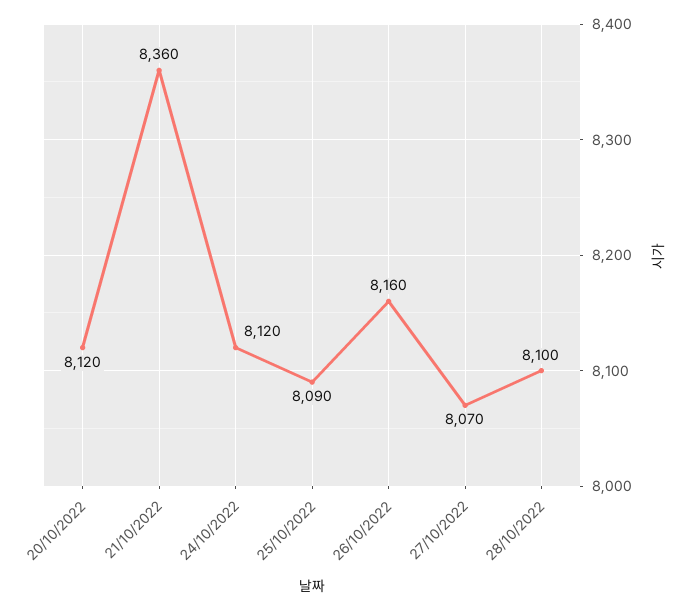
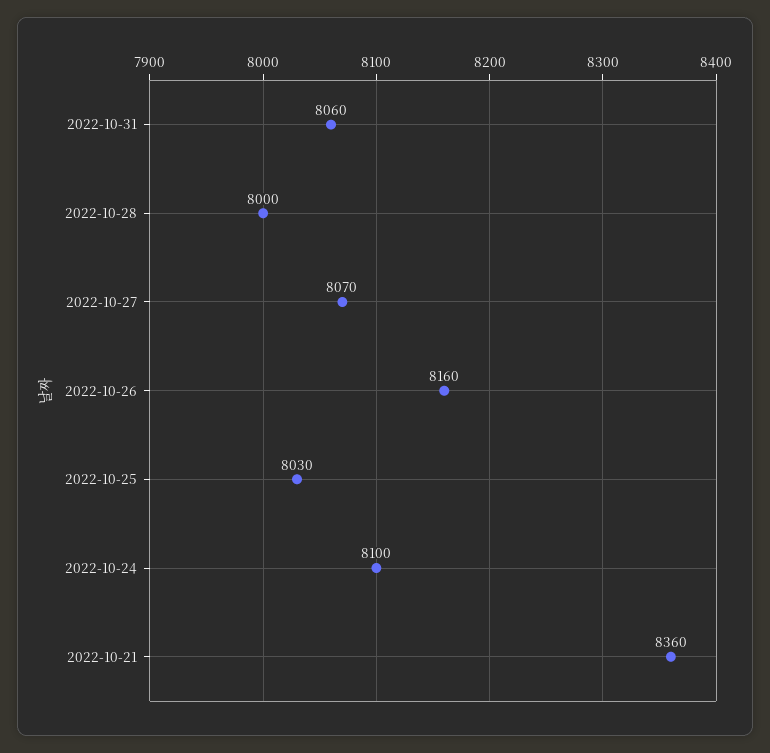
20/10/2022: 8120 -> none
24/10/2022: 8120 -> 8100
25/10/2022: 8090 -> 8030
28/10/2022: 8100 -> 8000
2022-10-31: none -> 8060

